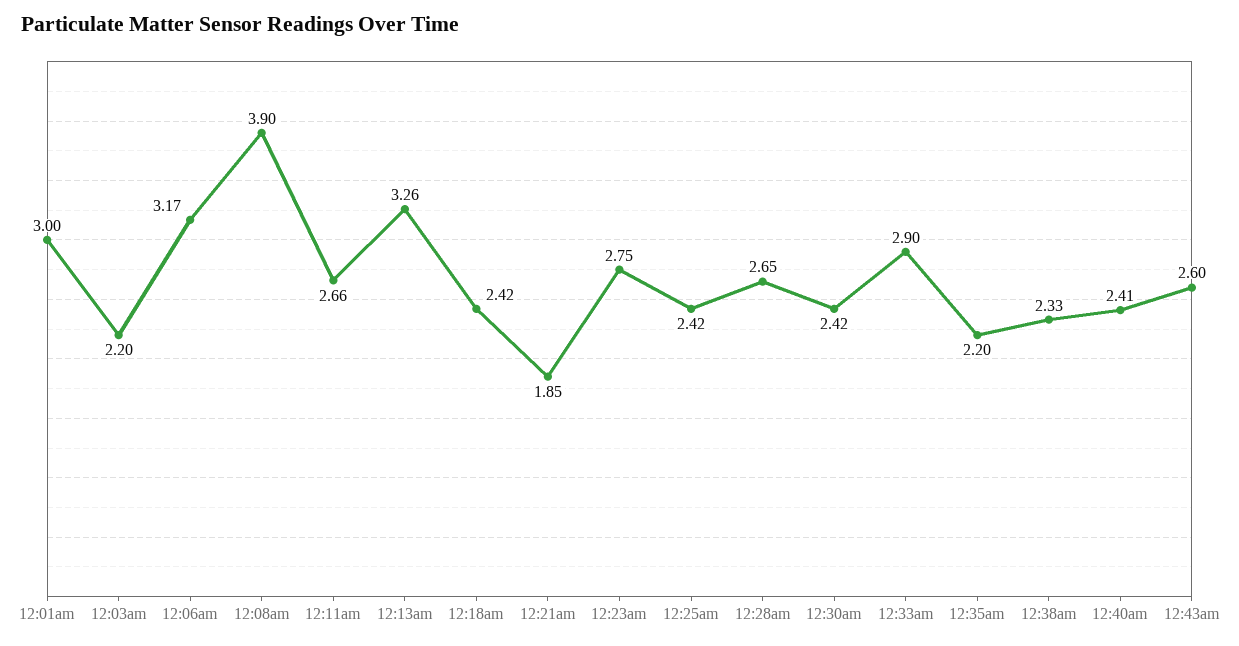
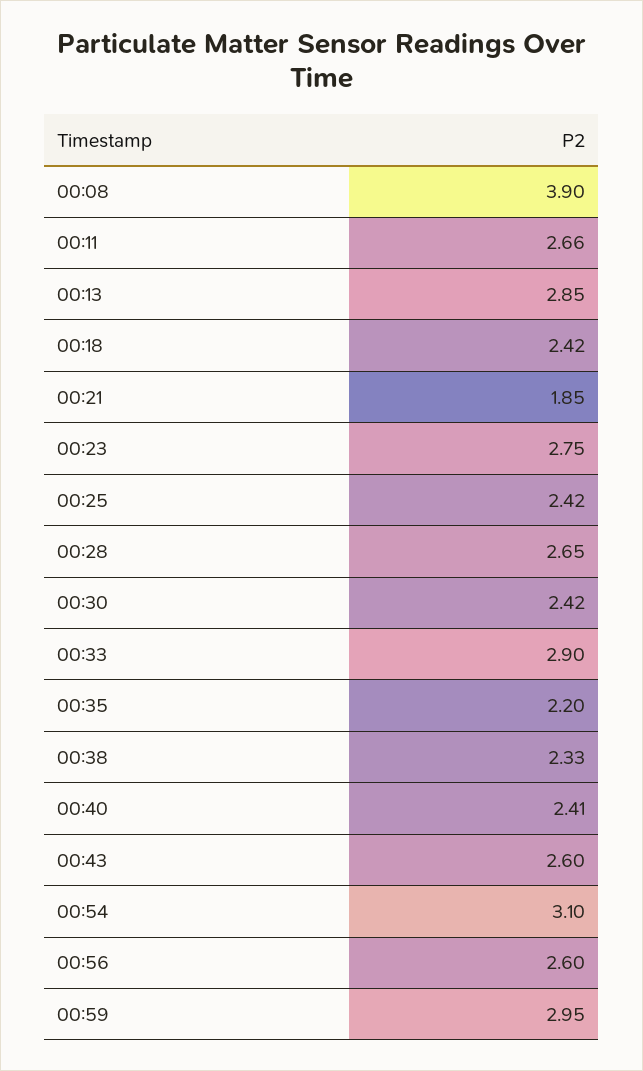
12:01am: 3 -> none
12:03am: 2.2 -> none
12:06am: 3.17 -> none
12:13am: 3.26 -> 2.85
00:54: none -> 3.1
00:56: none -> 2.6
00:59: none -> 2.95

